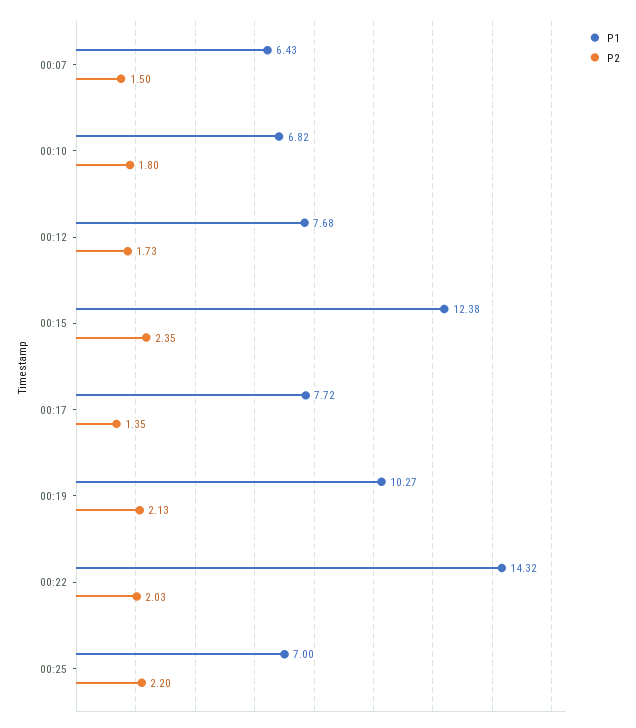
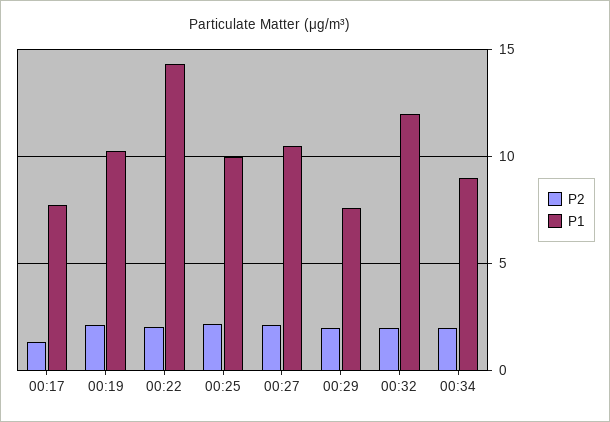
P1, 00:07: 6.43 -> none
P2, 00:07: 1.5 -> none
P1, 00:10: 6.82 -> none
P2, 00:10: 1.8 -> none
P1, 00:12: 7.68 -> none
P2, 00:12: 1.73 -> none
P1, 00:15: 12.38 -> none
P2, 00:15: 2.35 -> none
P1, 00:25: 7 -> 10
P2, 00:27: none -> 2
P1, 00:27: none -> 10.5
P2, 00:29: none -> 2
P1, 00:29: none -> 7.5
P2, 00:32: none -> 2
P1, 00:32: none -> 12
P2, 00:34: none -> 2
P1, 00:34: none -> 9

